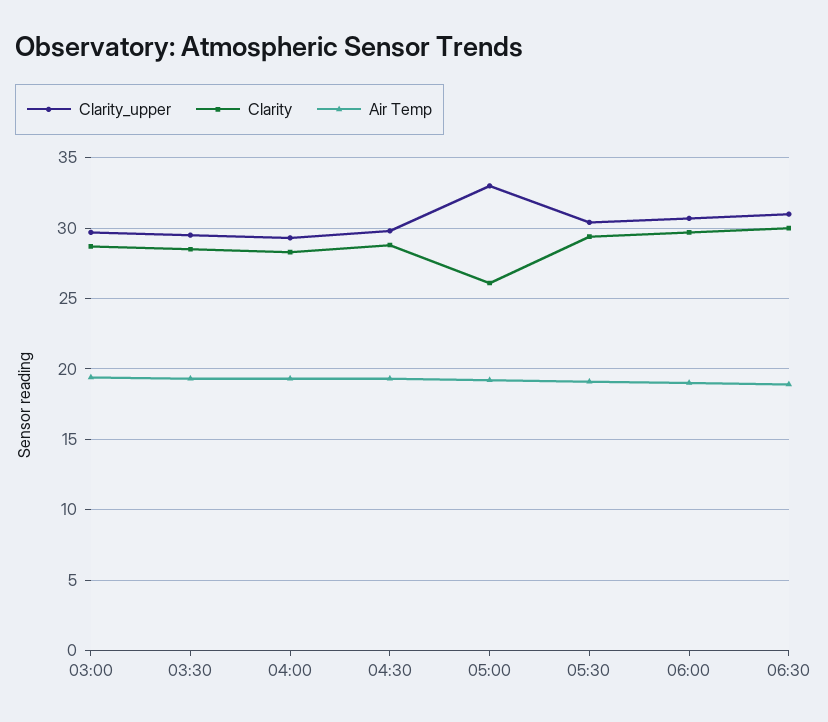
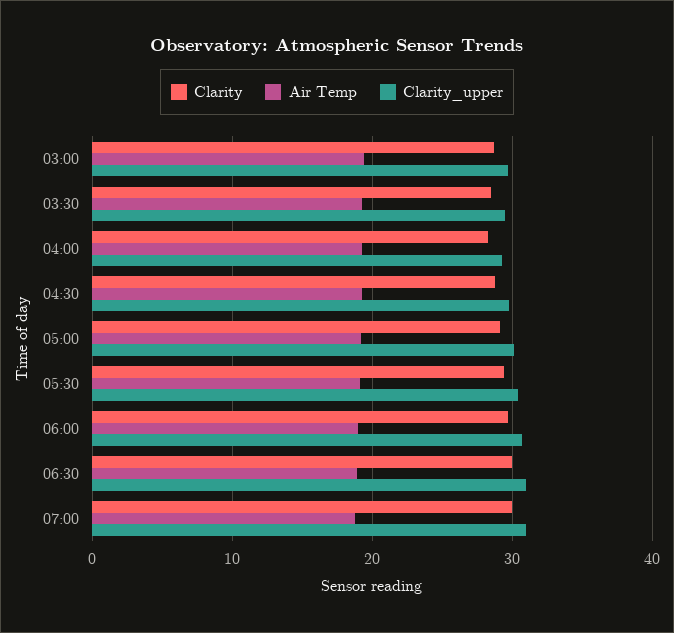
Clarity_upper, 05:00: 33 -> 30
Clarity, 05:00: 26 -> 29
Clarity, 07:00: none -> 30
Air Temp, 07:00: none -> 19
Clarity_upper, 07:00: none -> 31

